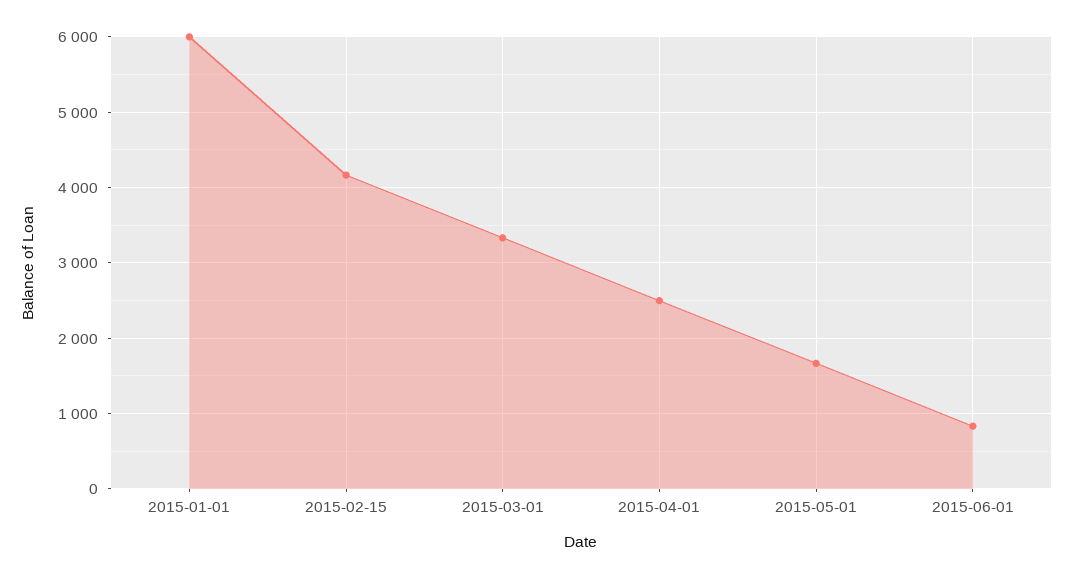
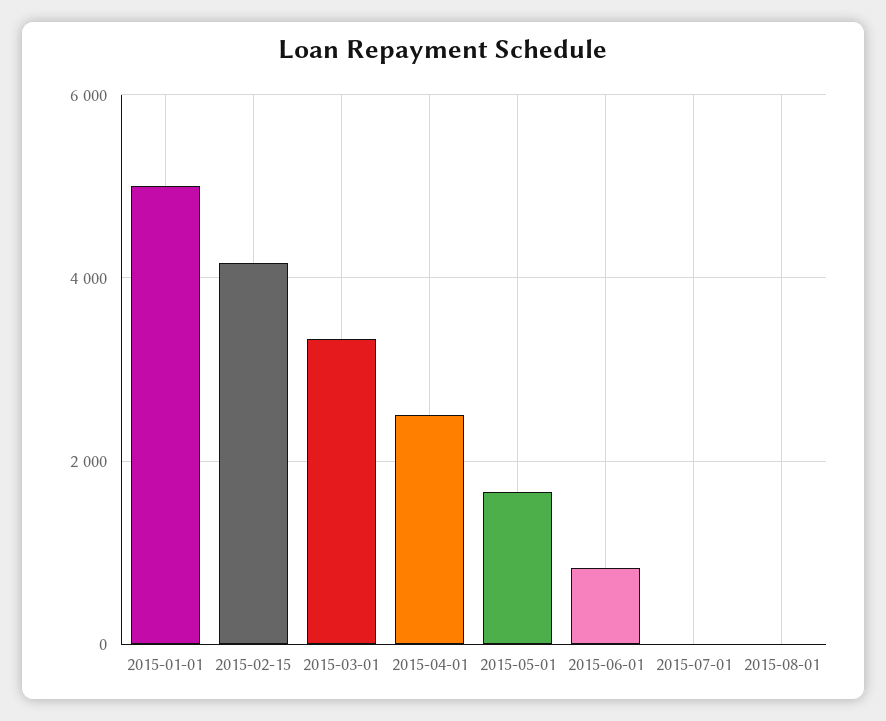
2015-01-01: 6000 -> 5000
2015-07-01: none -> 0
2015-08-01: none -> 0

